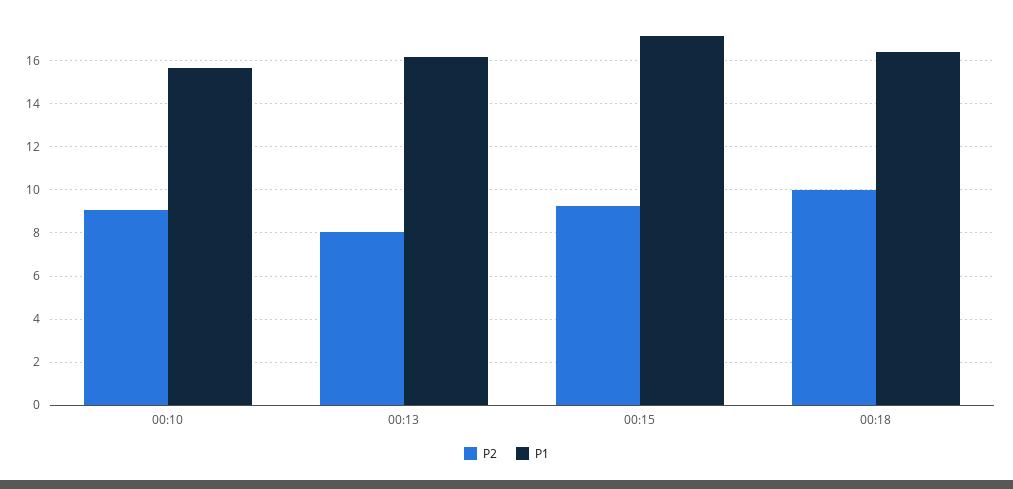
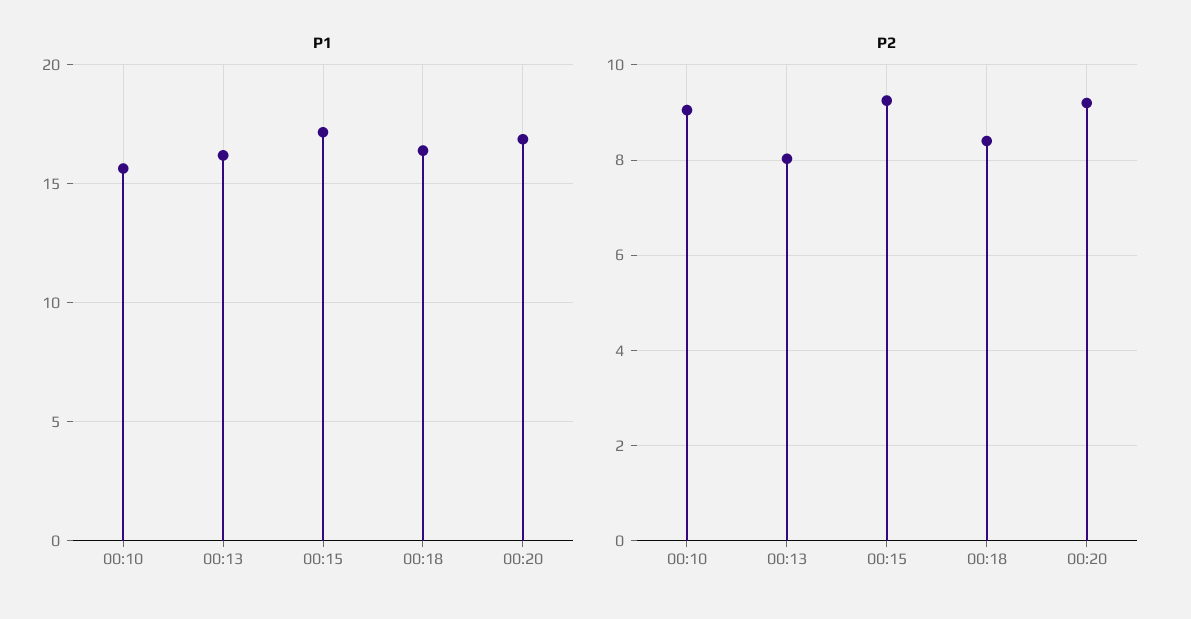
P2, 00:18: 10 -> 8.4
P1, 00:20: none -> 17
P2, 00:20: none -> 9.2

